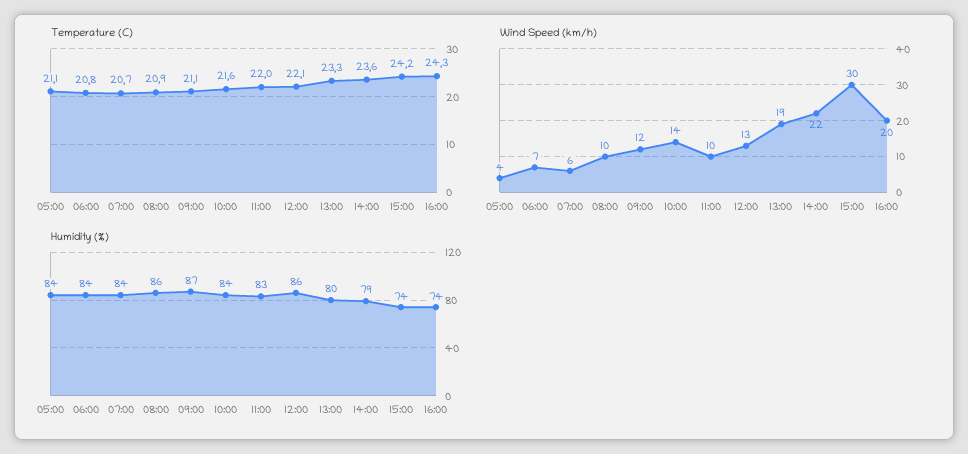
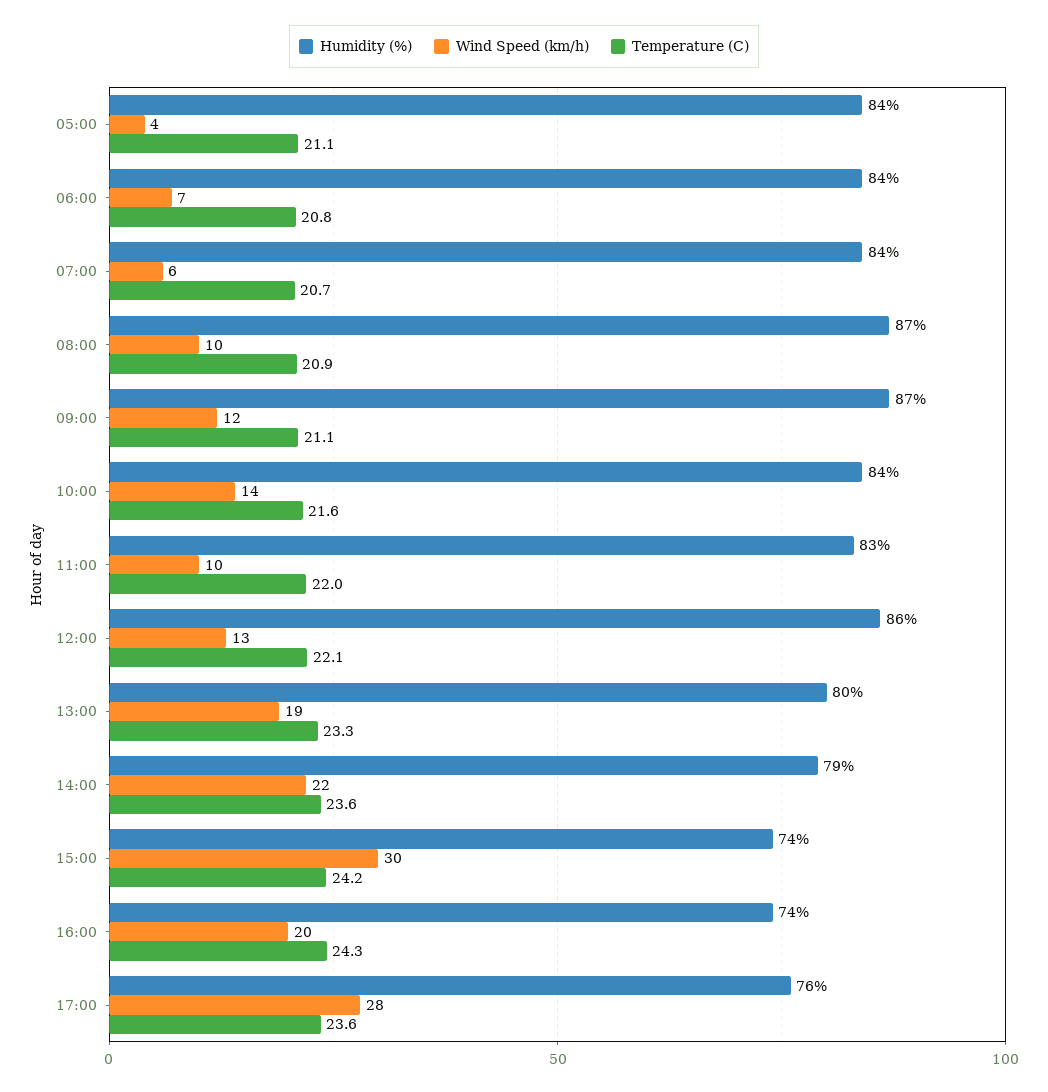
Humidity (%), 08:00: 86 -> 87
Humidity (%), 17:00: none -> 76
Wind Speed (km/h), 17:00: none -> 28
Temperature (C), 17:00: none -> 23.6

